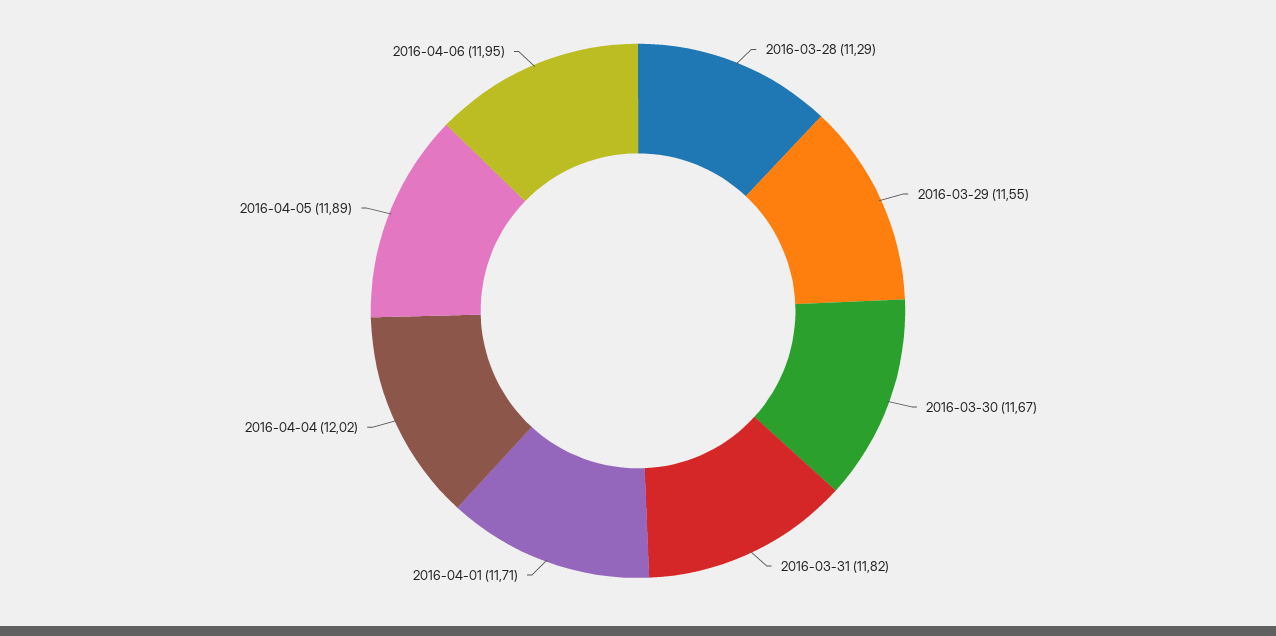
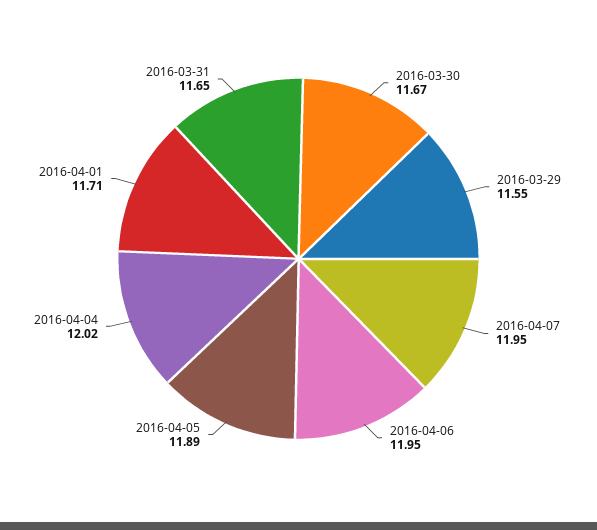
2016-03-28: 11.29 -> none
2016-03-31: 11.82 -> 11.65
2016-04-07: none -> 11.95

